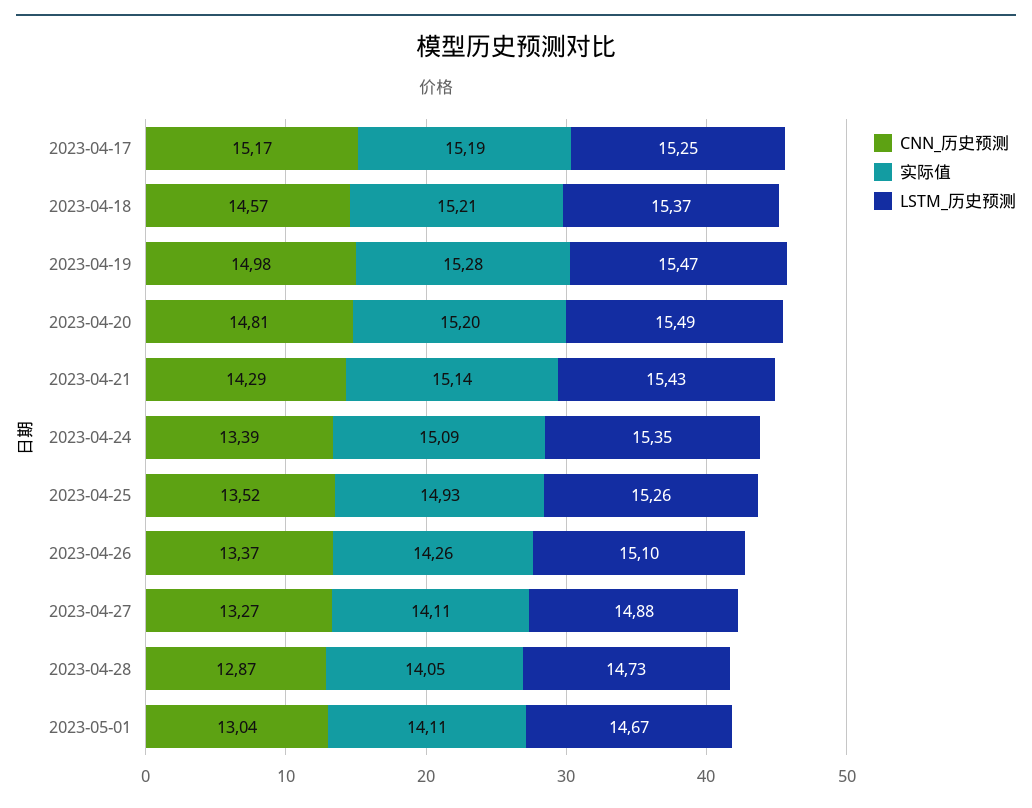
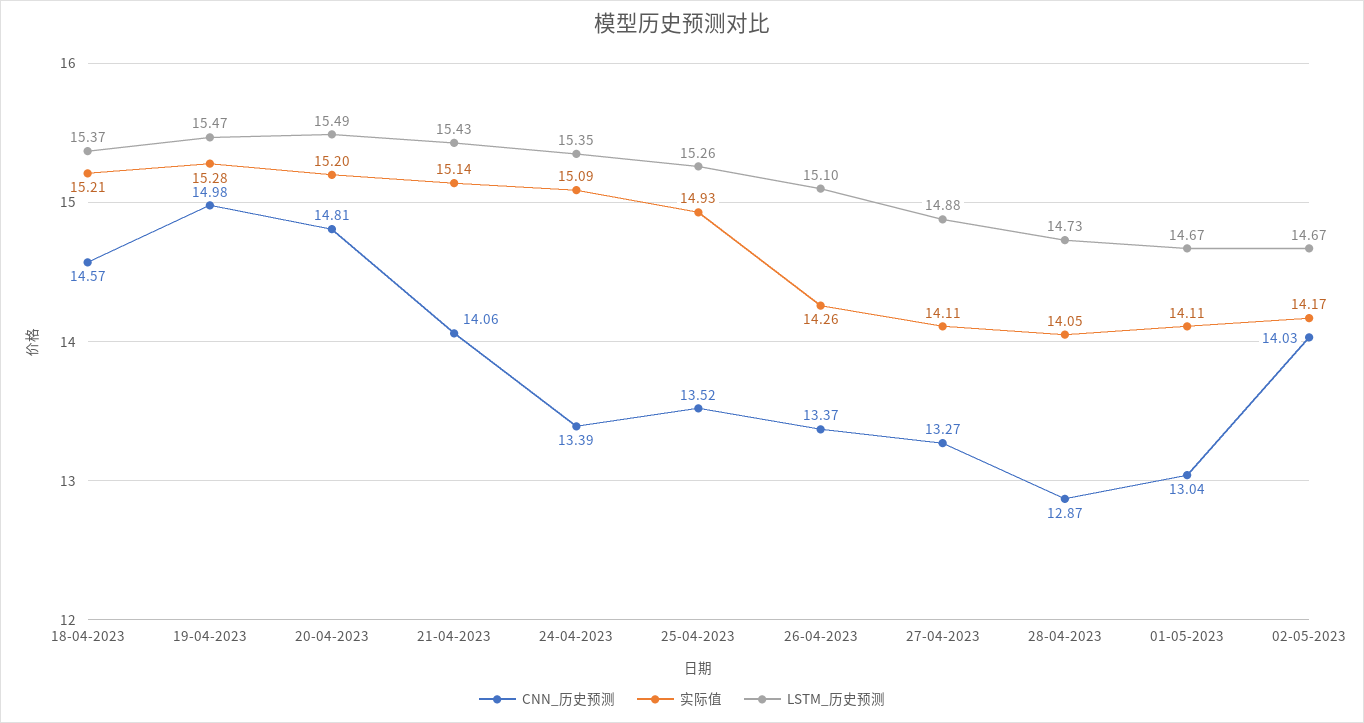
CNN_历史预测, 2023-04-17: 15.17 -> none
实际值, 2023-04-17: 15.19 -> none
LSTM_历史预测, 2023-04-17: 15.25 -> none
CNN_历史预测, 2023-04-21: 14.29 -> 14.06
CNN_历史预测, 02-05-2023: none -> 14.03
实际值, 02-05-2023: none -> 14.17
LSTM_历史预测, 02-05-2023: none -> 14.67

